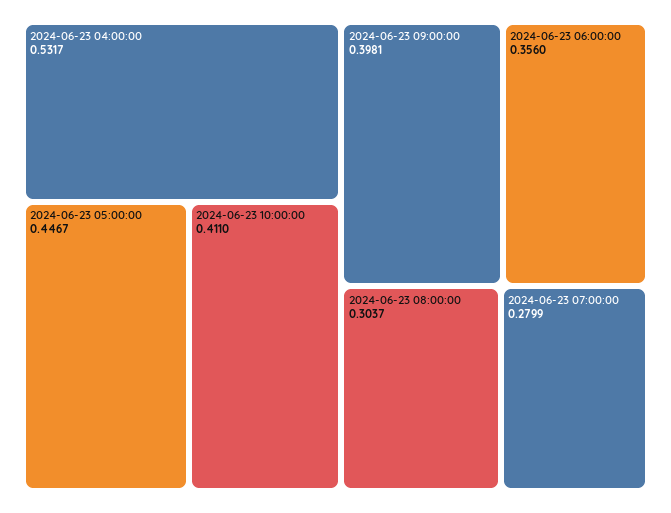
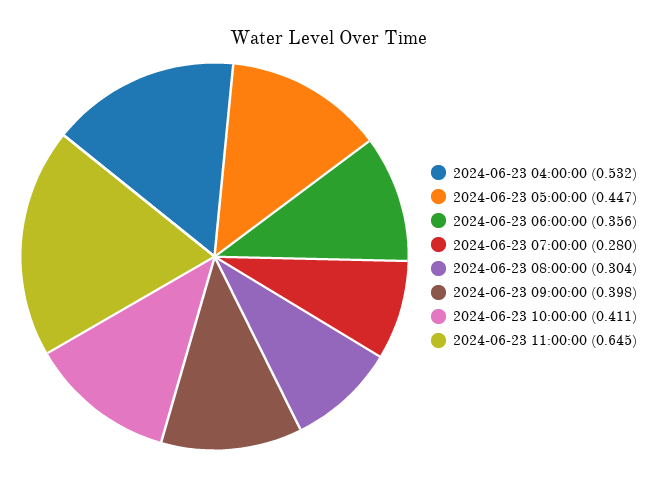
2024-06-23 11:00:00: none -> 0.645

